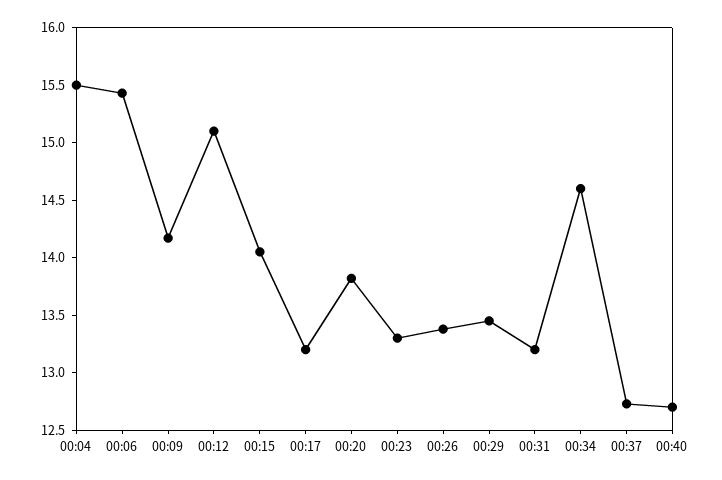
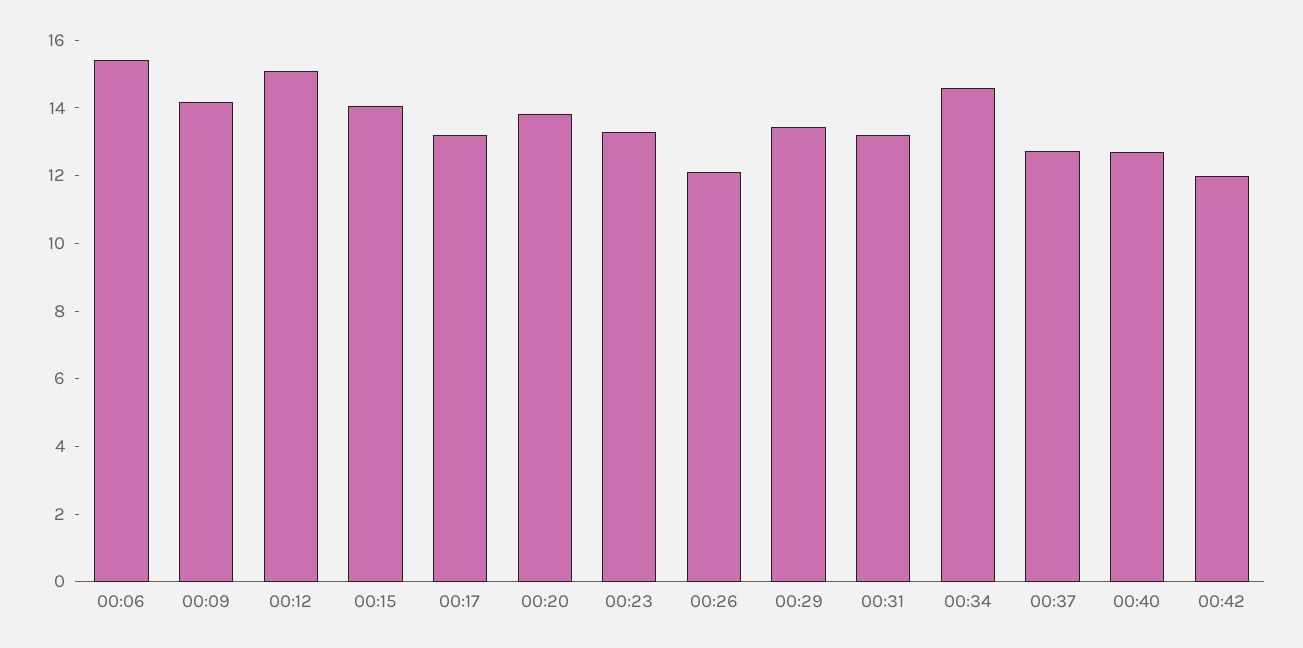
00:04: 15.5 -> none
00:26: 13.4 -> 12
00:42: none -> 12

